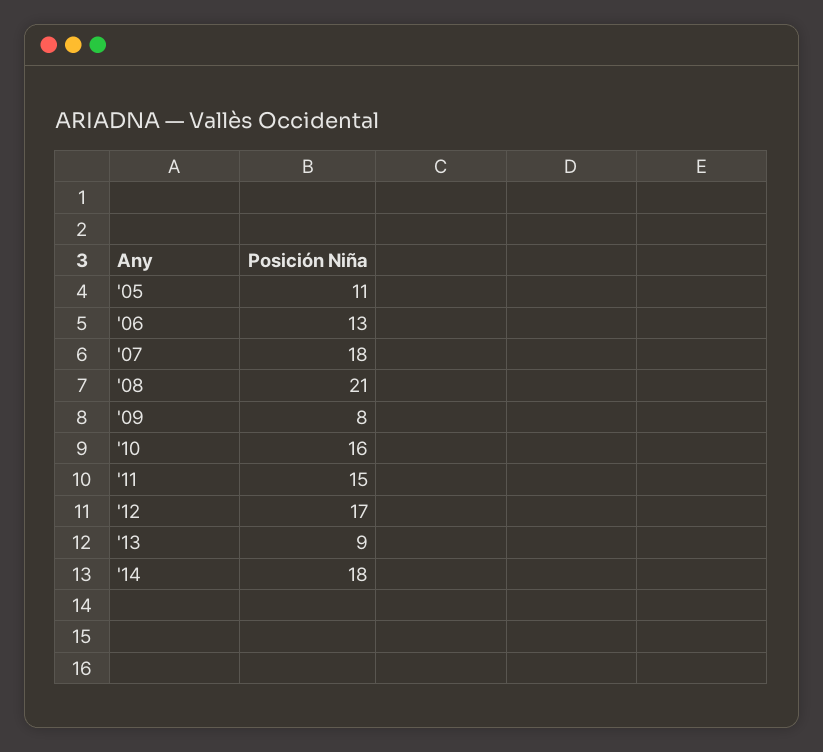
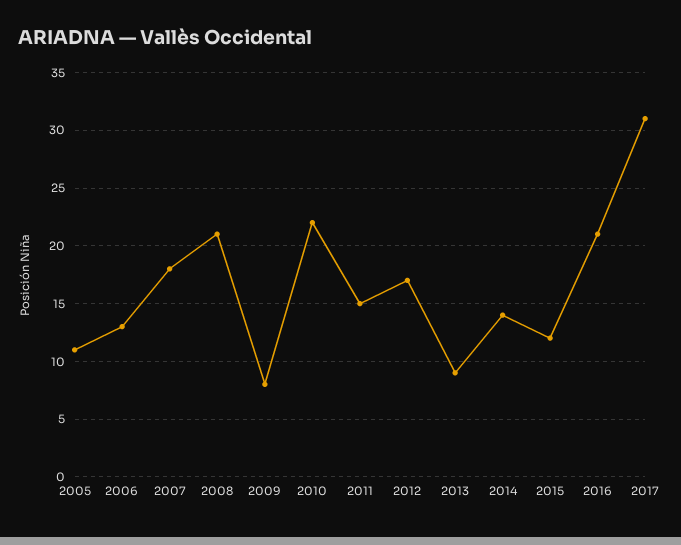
'10: 16 -> 22
'14: 18 -> 14
2015: none -> 12
2016: none -> 21
2017: none -> 31

